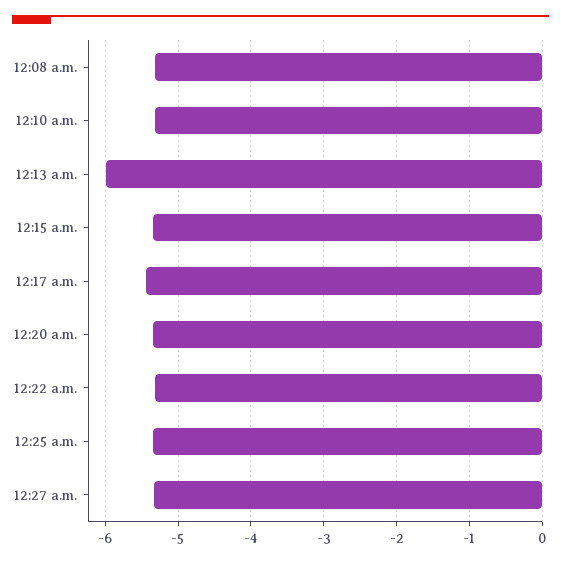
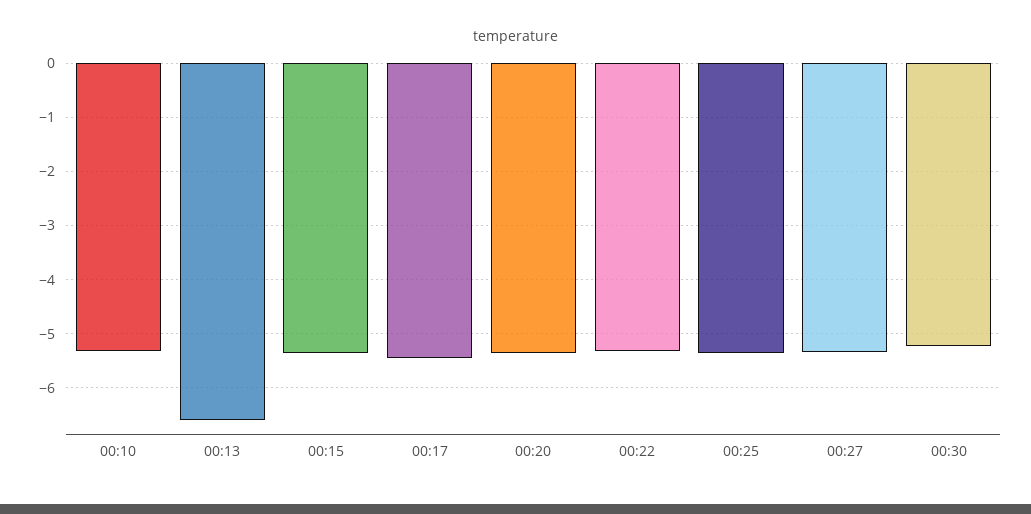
12:08 a.m.: -5.3 -> none
12:13 a.m.: -6 -> -6.6
00:30: none -> -5.2

